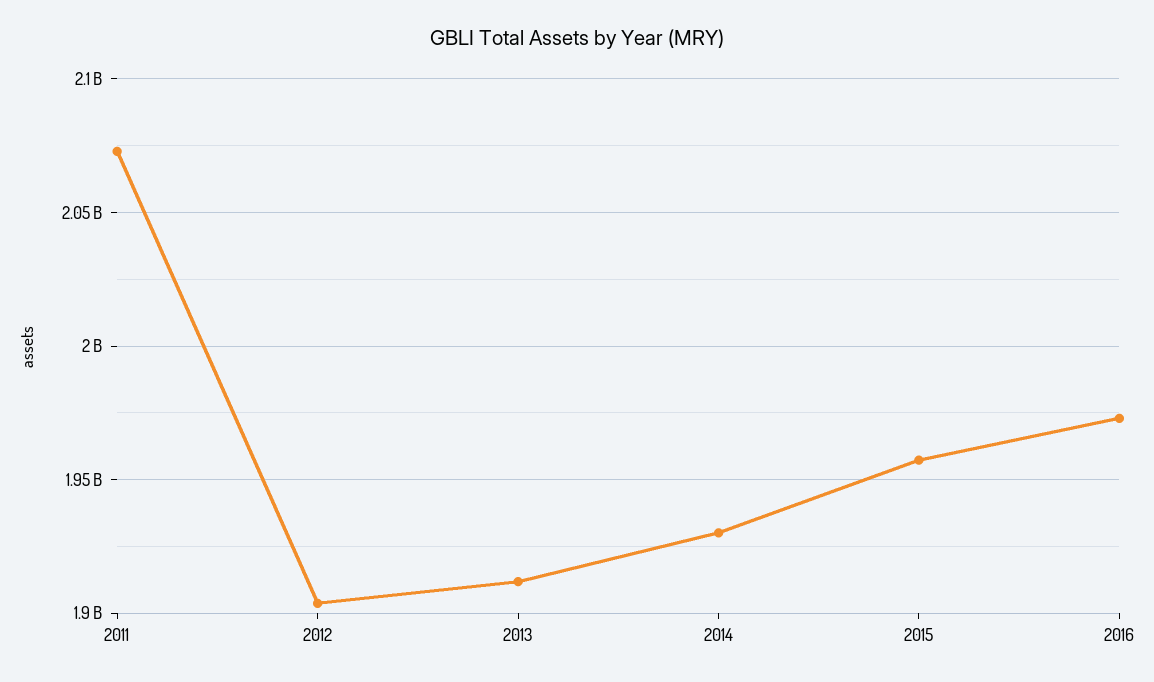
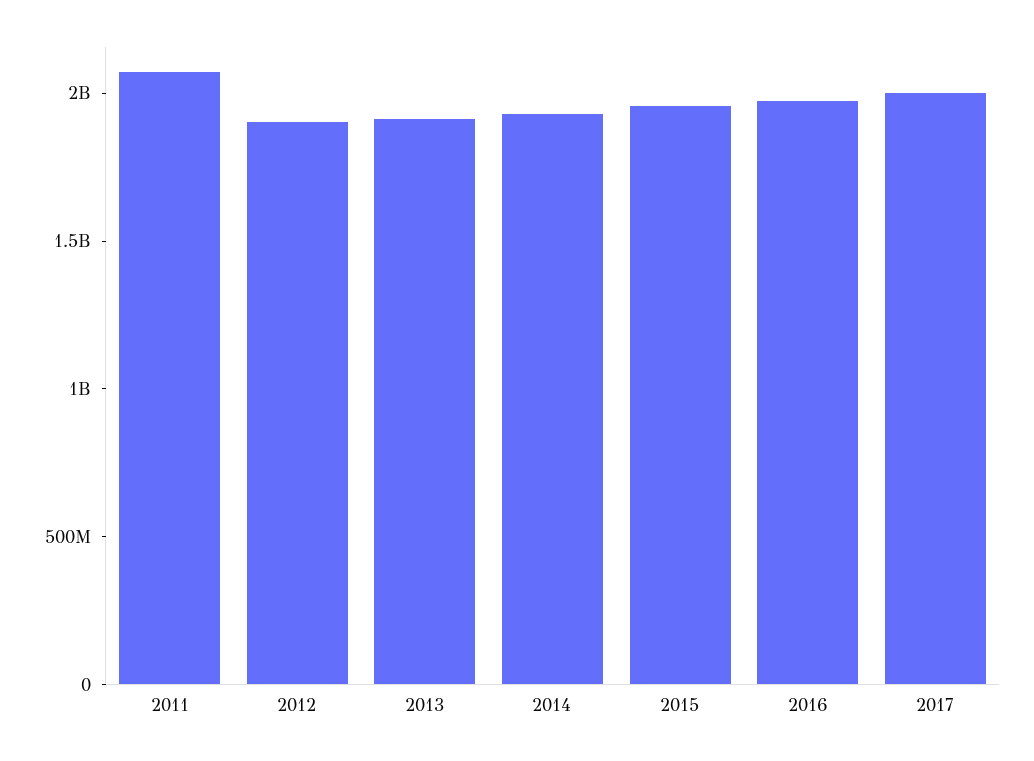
2017: none -> 2000000000

